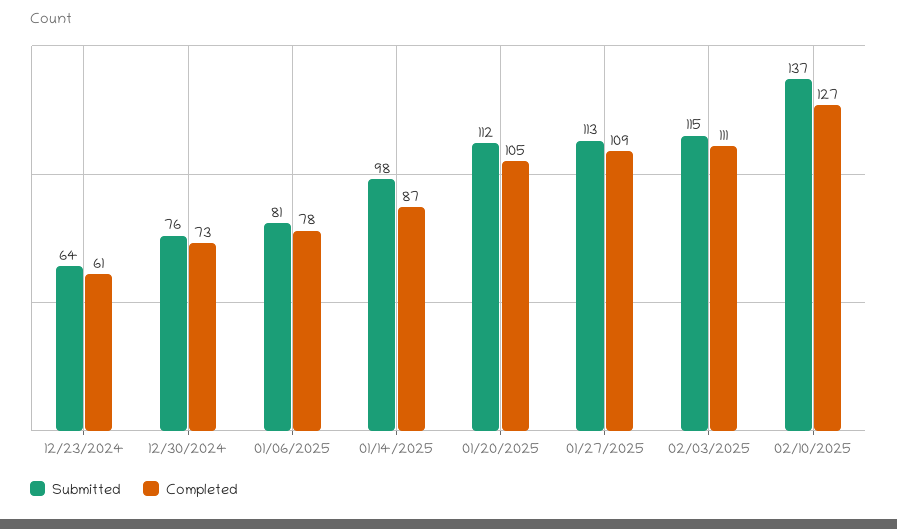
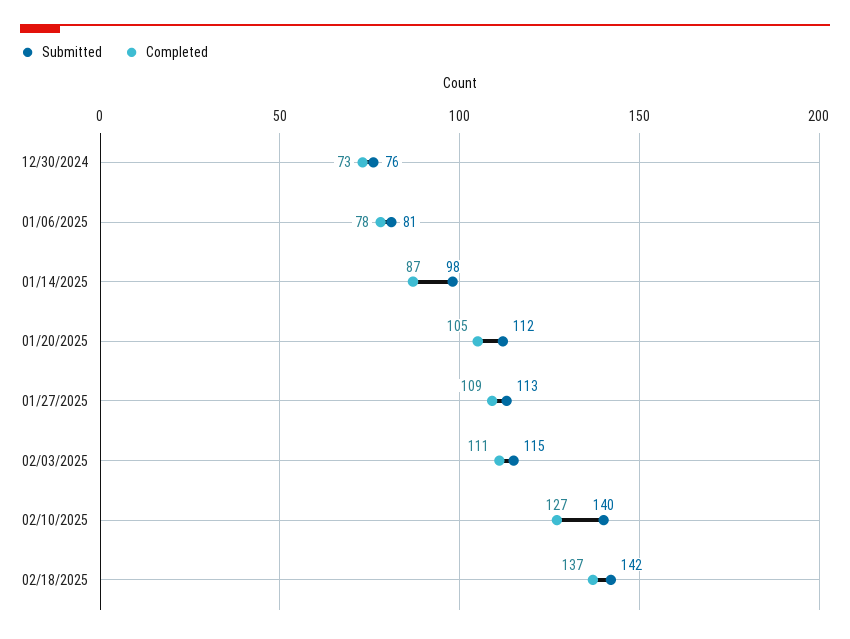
Submitted, 12/23/2024: 64 -> none
Completed, 12/23/2024: 61 -> none
Submitted, 02/10/2025: 137 -> 140
Submitted, 02/18/2025: none -> 142
Completed, 02/18/2025: none -> 137

